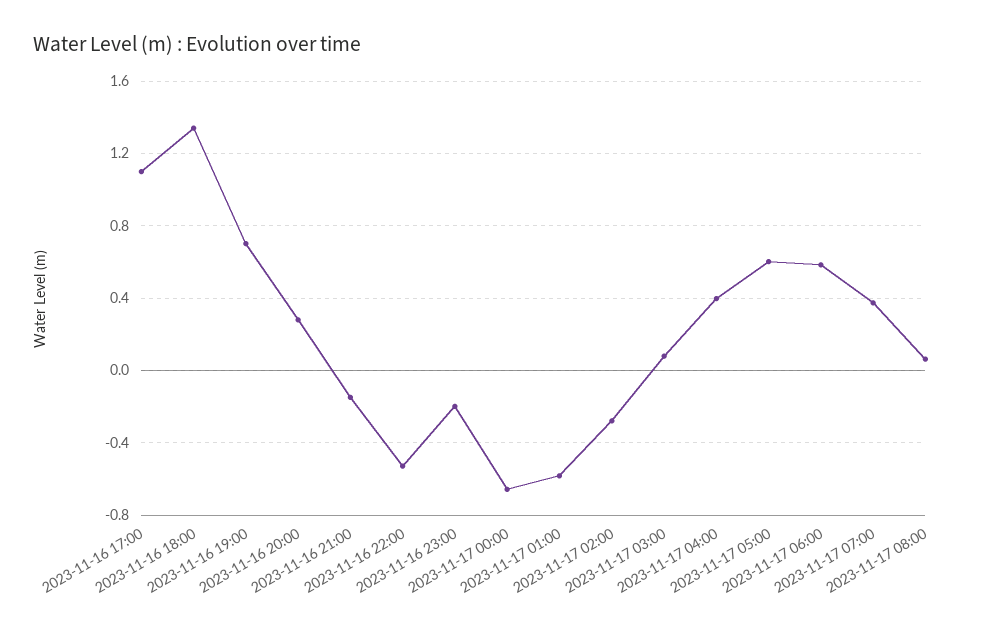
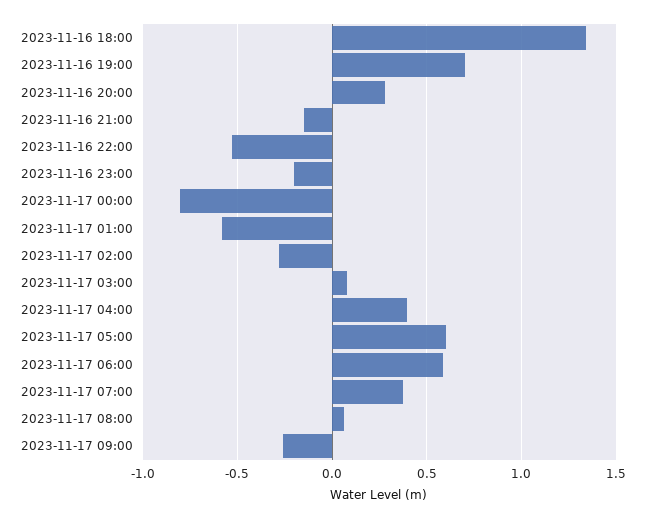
2023-11-16 17:00: 1.1 -> none
2023-11-17 00:00: -0.65 -> -0.8
2023-11-17 09:00: none -> -0.25

